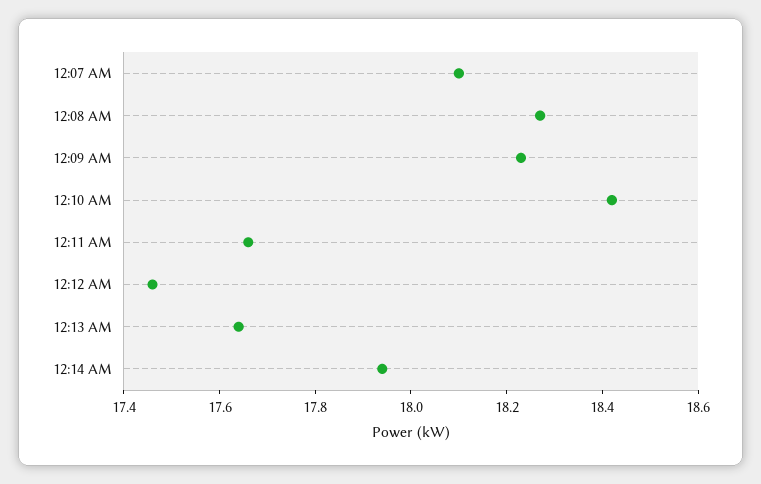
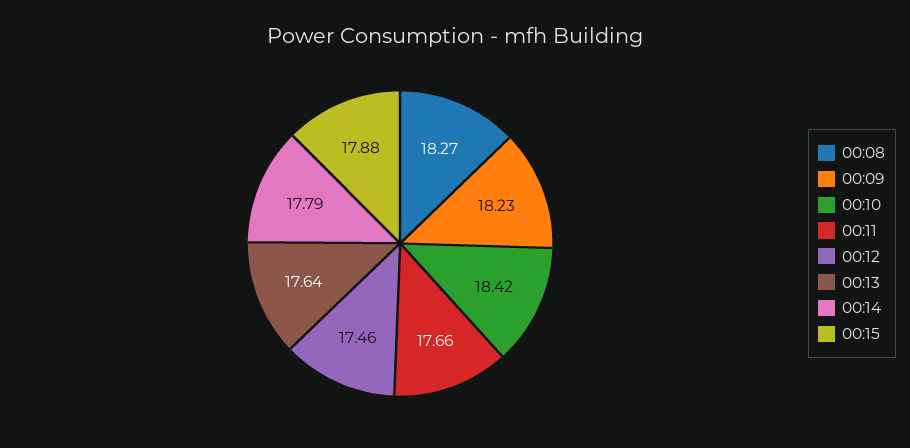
12:07 AM: 18.1 -> none
12:14 AM: 17.95 -> 17.79
00:15: none -> 17.88

